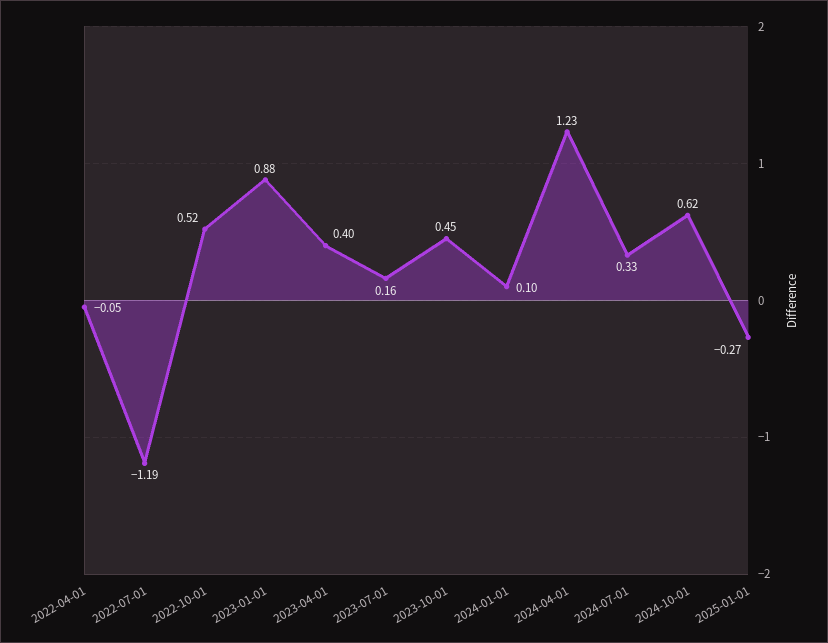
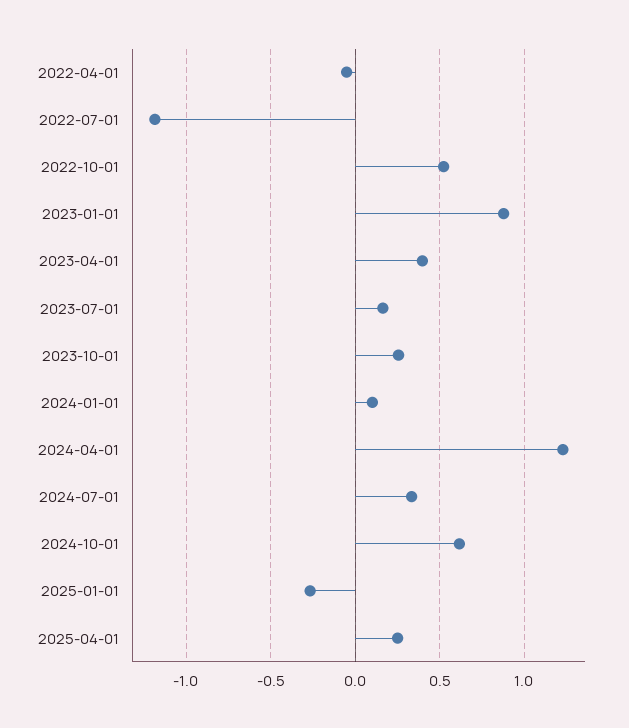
2023-10-01: 0.45 -> 0.25
2025-04-01: none -> 0.25

